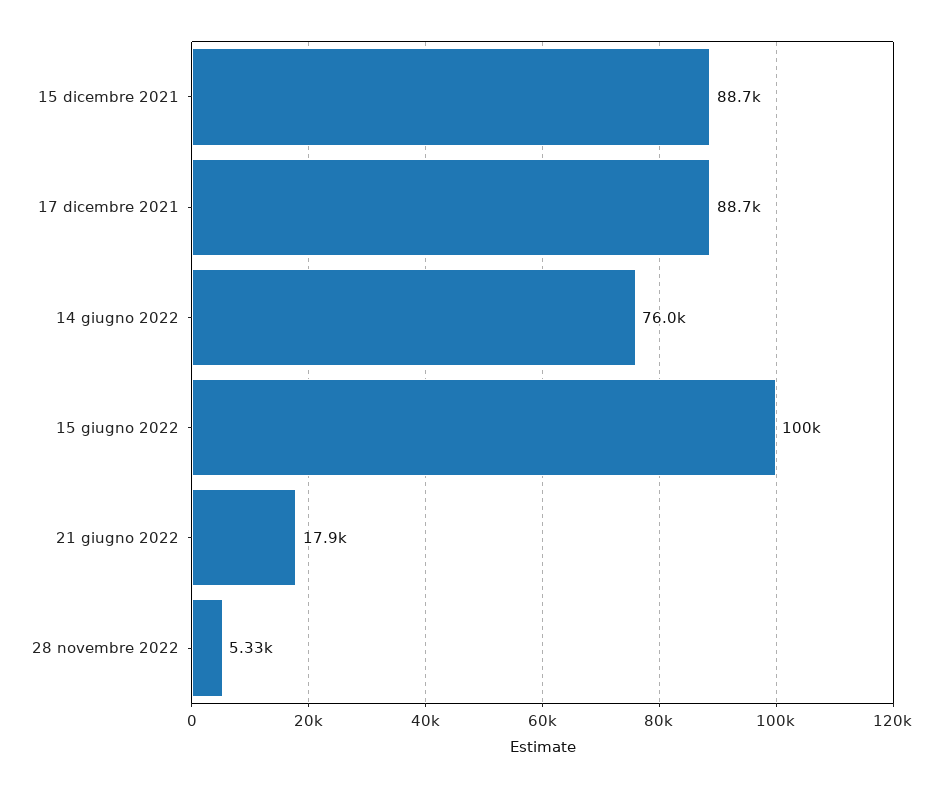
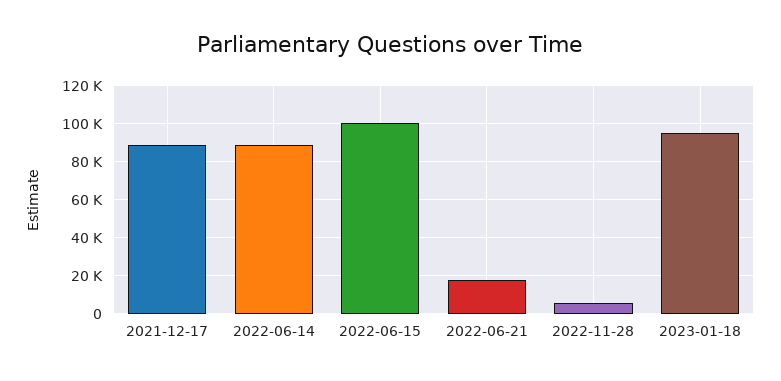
15 dicembre 2021: 88700 -> none
14 giugno 2022: 76000 -> 90000
2023-01-18: none -> 95000

